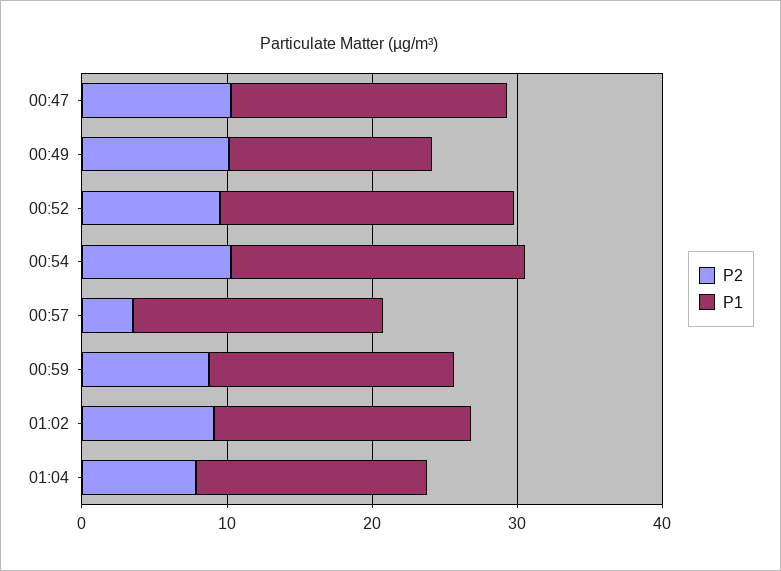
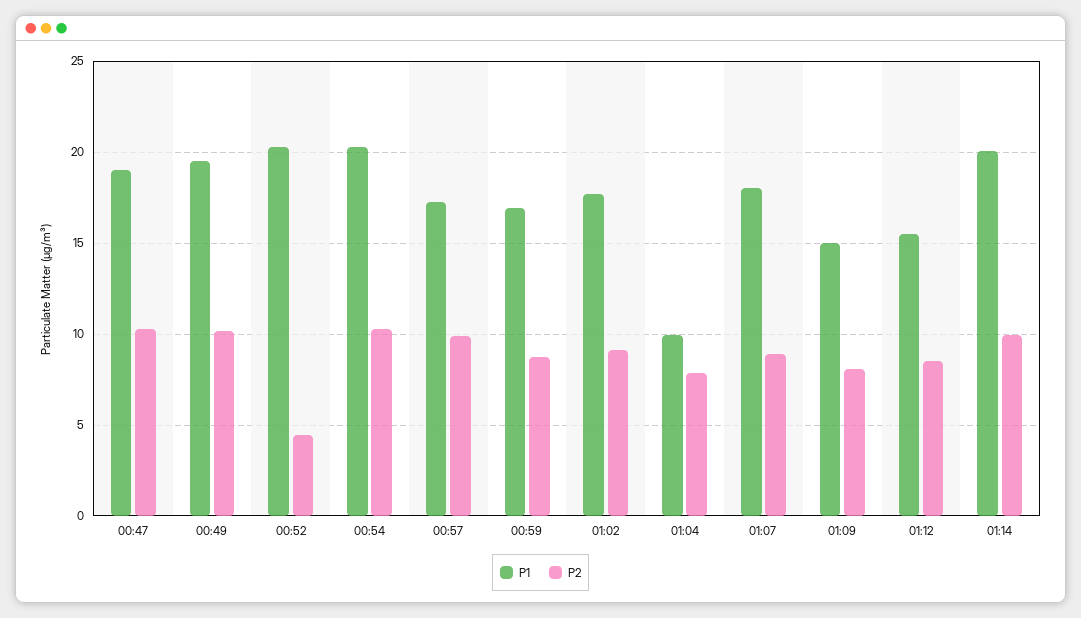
P1, 00:49: 14 -> 19.5
P2, 00:52: 10 -> 4.5
P2, 00:57: 4 -> 10
P1, 01:04: 16 -> 10
P1, 01:07: none -> 18
P2, 01:07: none -> 9
P1, 01:09: none -> 15
P2, 01:09: none -> 8
P1, 01:12: none -> 15.5
P2, 01:12: none -> 8.5
P1, 01:14: none -> 20
P2, 01:14: none -> 10

